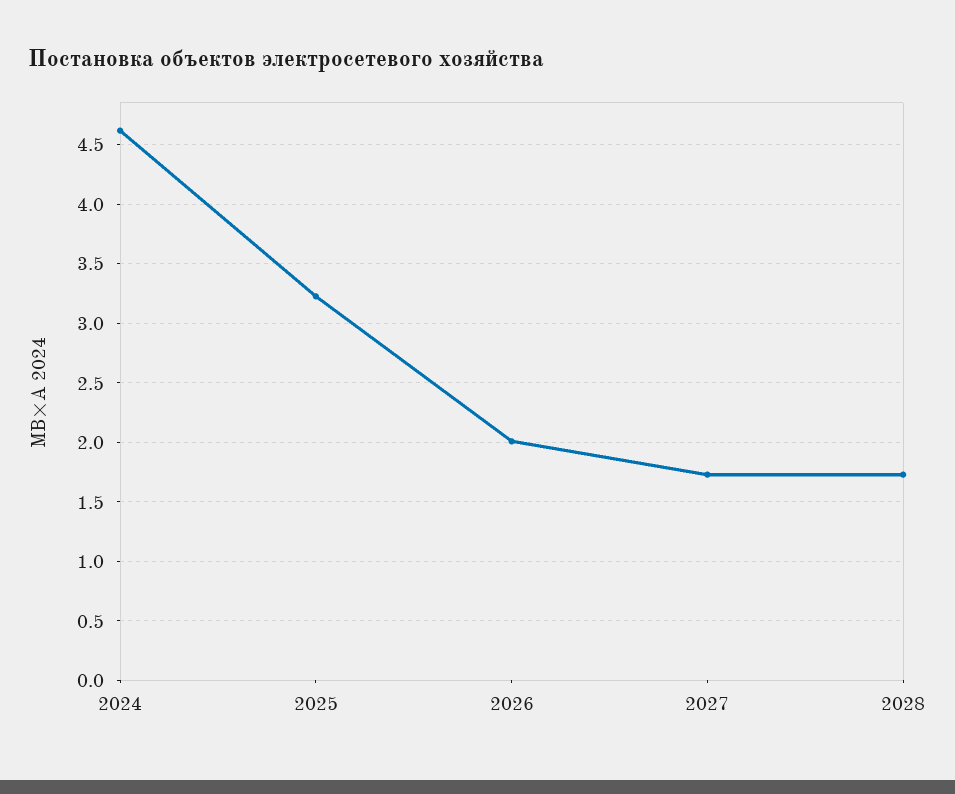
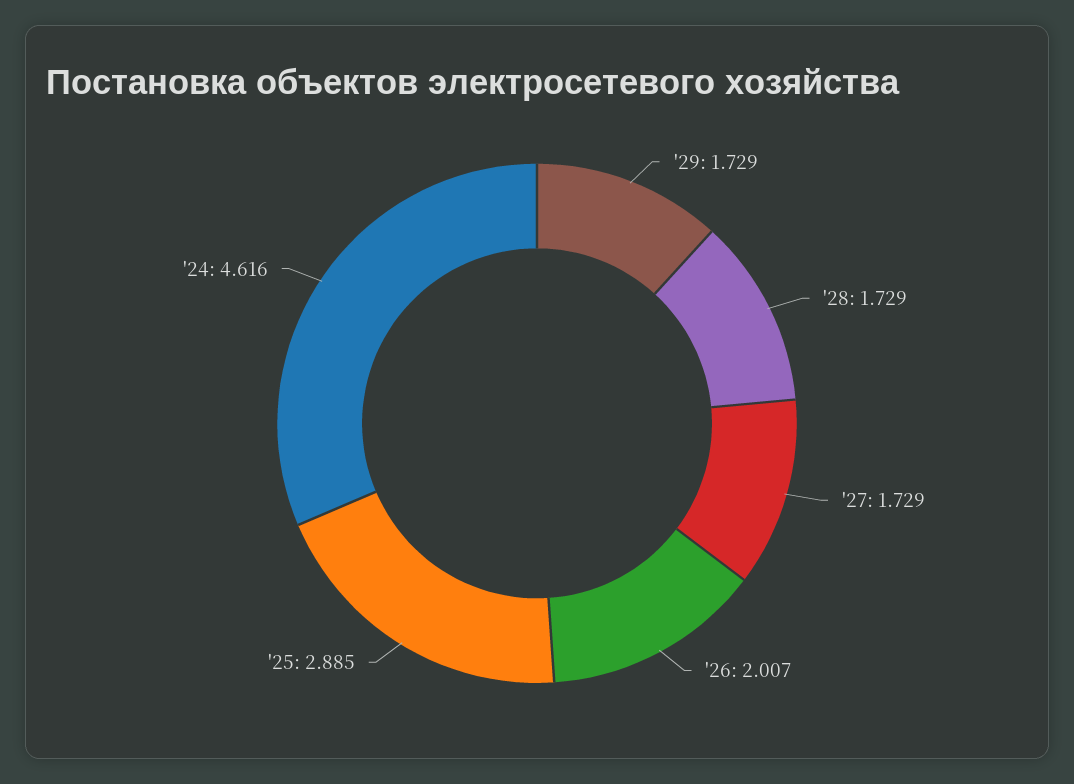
2025: 3.2 -> 2.885
'29: none -> 1.729

